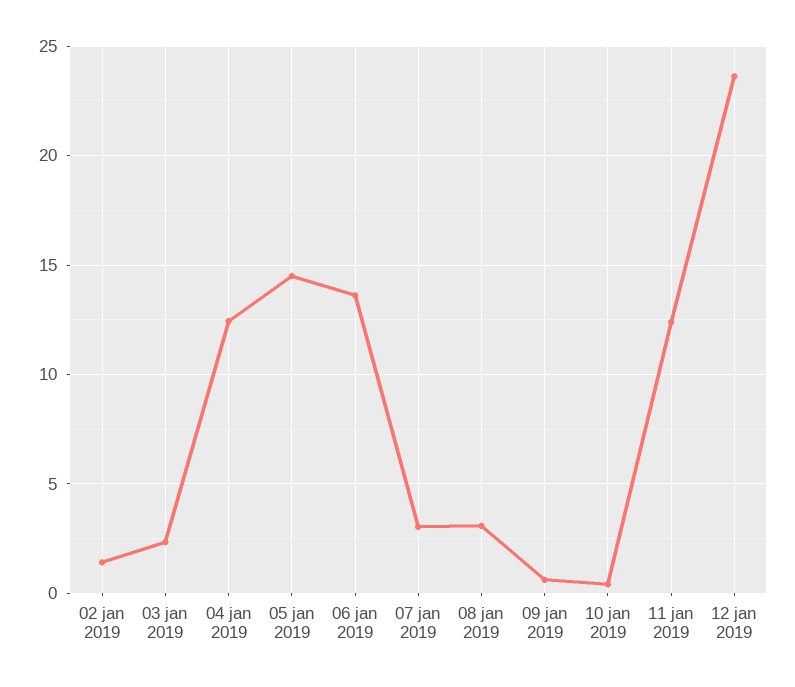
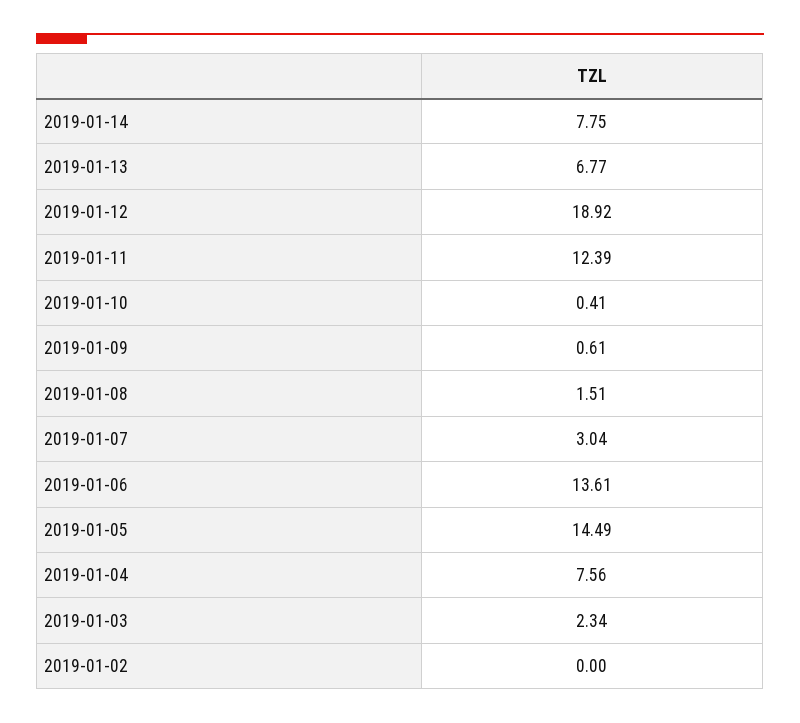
02 jan 2019: 1.5 -> 0
04 jan 2019: 12.5 -> 7.56
08 jan 2019: 3 -> 1.51
12 jan 2019: 23.5 -> 18.92
2019-01-14: none -> 7.75
2019-01-13: none -> 6.77

